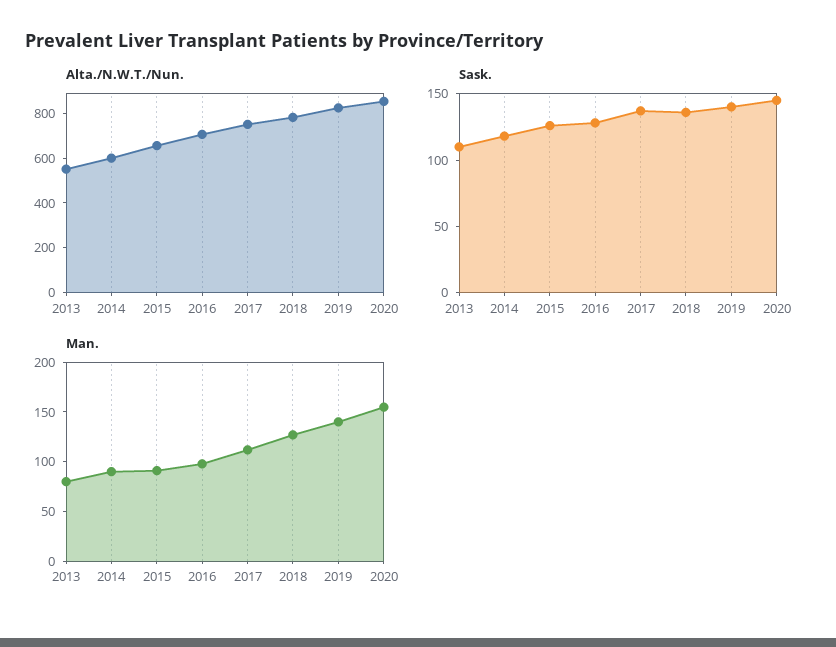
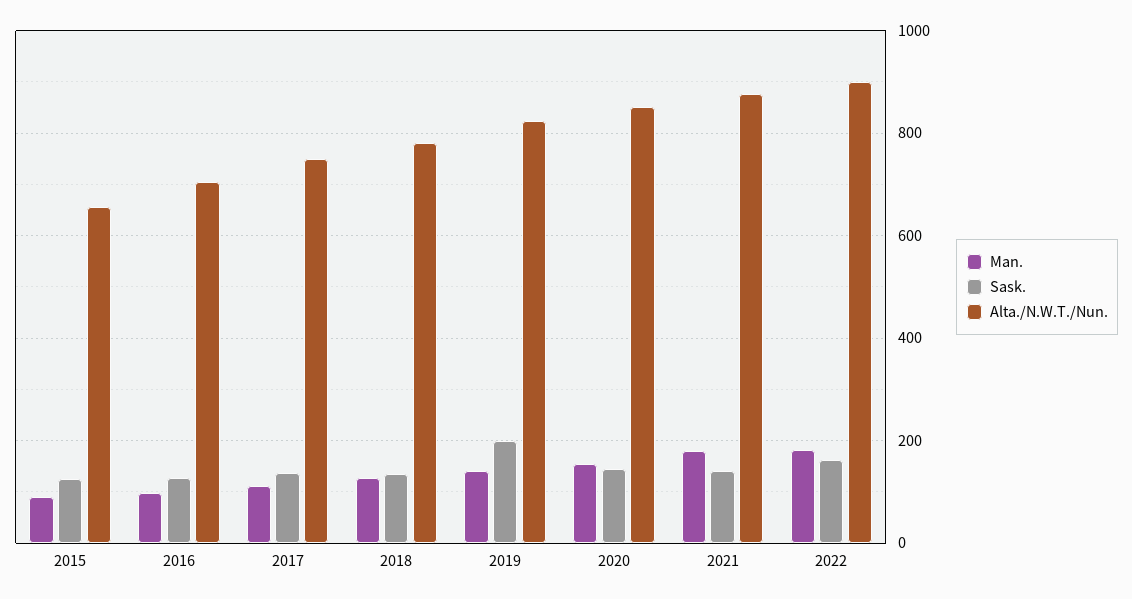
Alta./N.W.T./Nun., 2013: 550 -> none
Alta./N.W.T./Nun., 2014: 600 -> none
Sask., 2013: 110 -> none
Sask., 2014: 120 -> none
Sask., 2019: 140 -> 200
Man., 2013: 80 -> none
Man., 2014: 90 -> none
Man., 2021: none -> 180
Sask., 2021: none -> 140
Alta./N.W.T./Nun., 2021: none -> 880
Man., 2022: none -> 180
Sask., 2022: none -> 160
Alta./N.W.T./Nun., 2022: none -> 900

